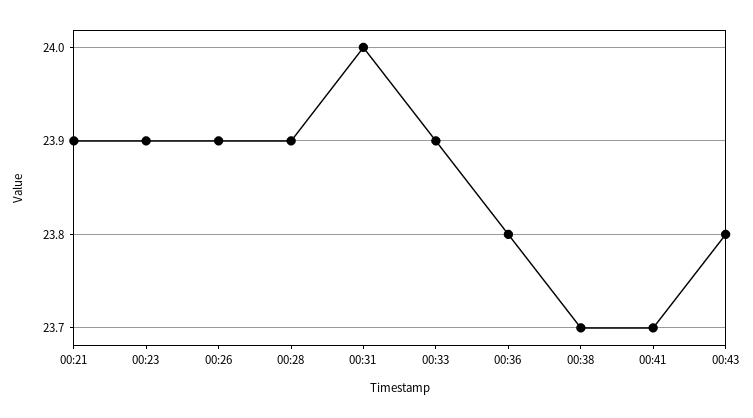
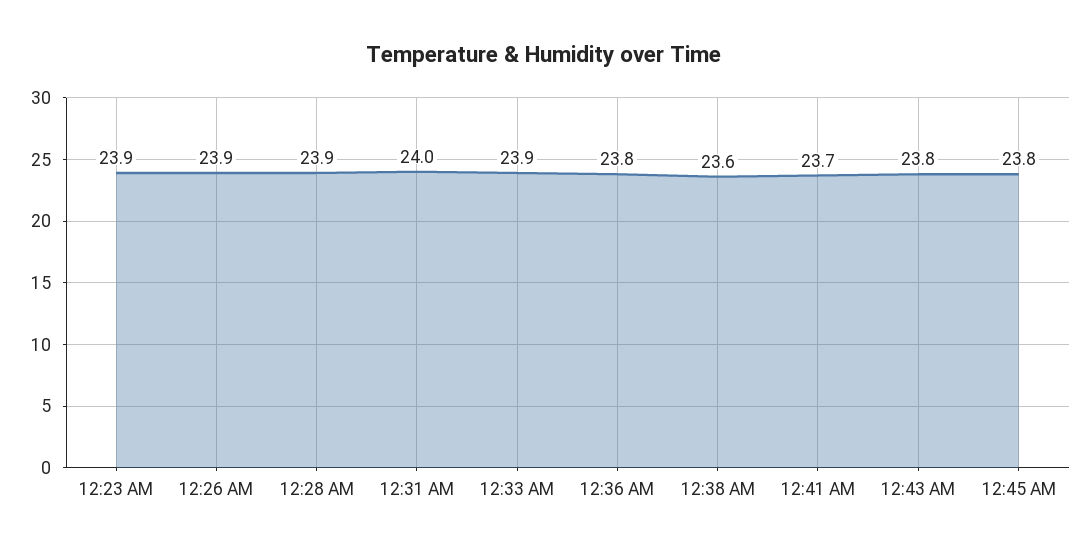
00:21: 23.9 -> none
00:38: 23.7 -> 23.6
12:45 AM: none -> 23.8

